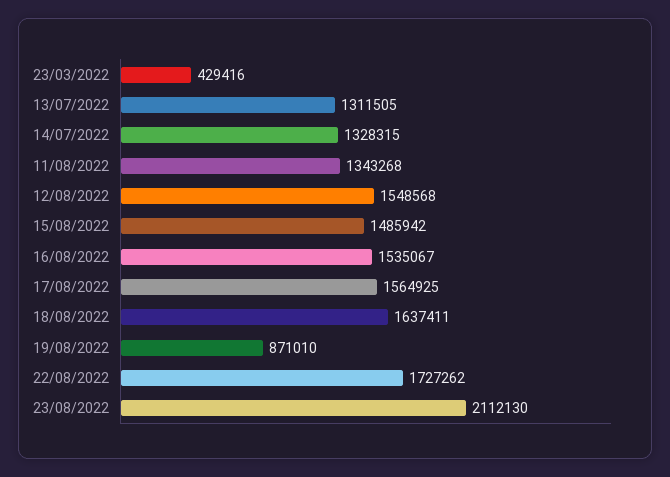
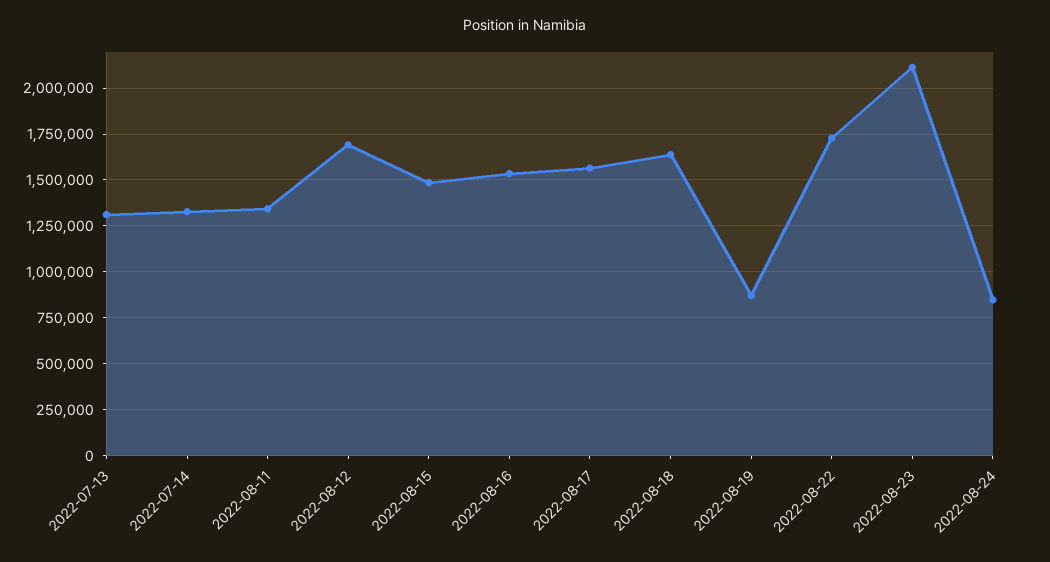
23/03/2022: 429416 -> none
12/08/2022: 1548568 -> 1700000
2022-08-24: none -> 850000

